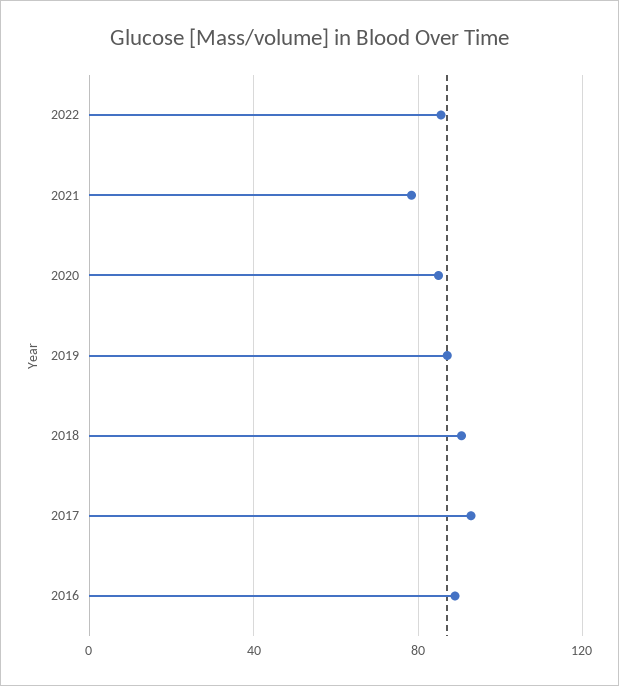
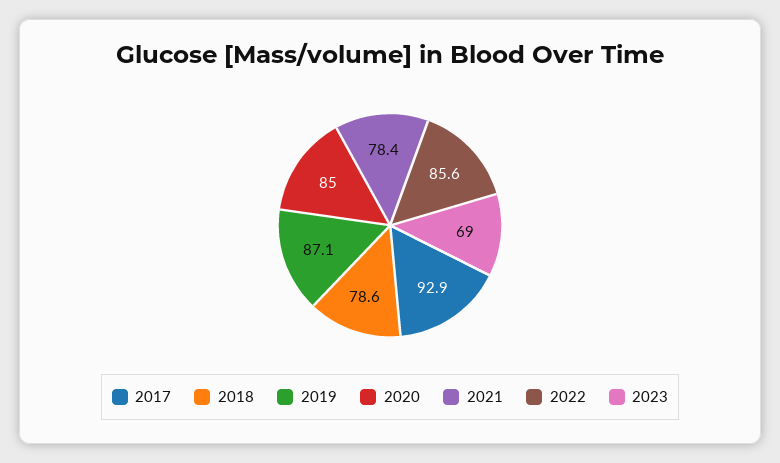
2018: 90 -> 78.6
2016: 90 -> none
2023: none -> 69

